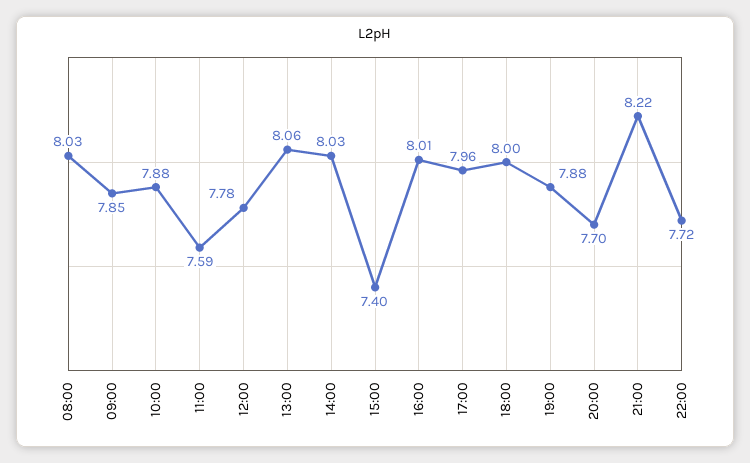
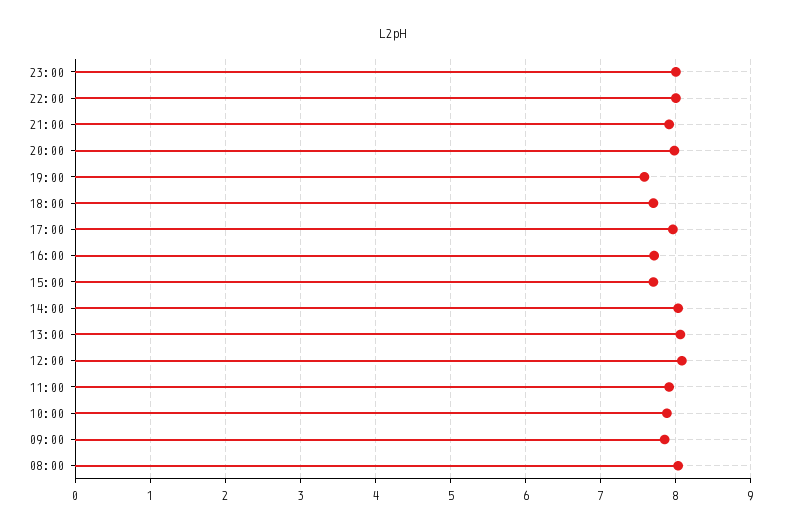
11:00: 7.59 -> 7.9
12:00: 7.78 -> 8.1
15:00: 7.4 -> 7.7
16:00: 8.01 -> 7.7
18:00: 8 -> 7.7
19:00: 7.88 -> 7.6
20:00: 7.7 -> 8
21:00: 8.22 -> 7.9
22:00: 7.72 -> 8
23:00: none -> 8

